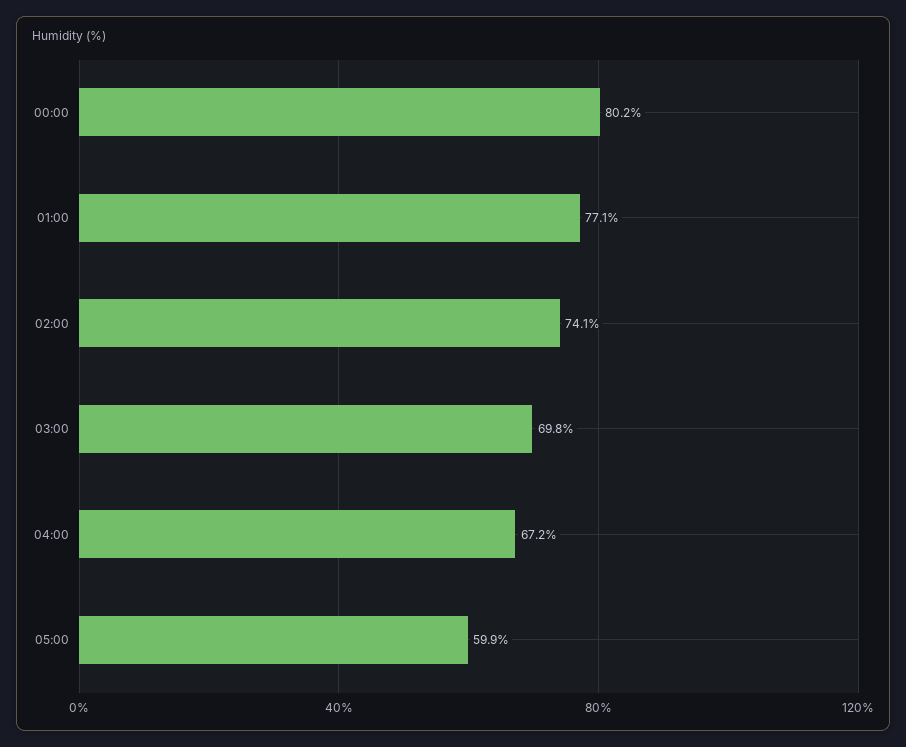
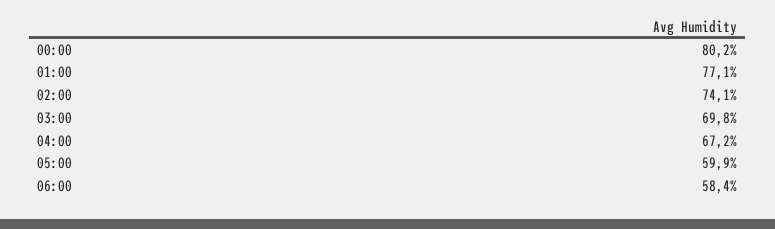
06:00: none -> 58.4

